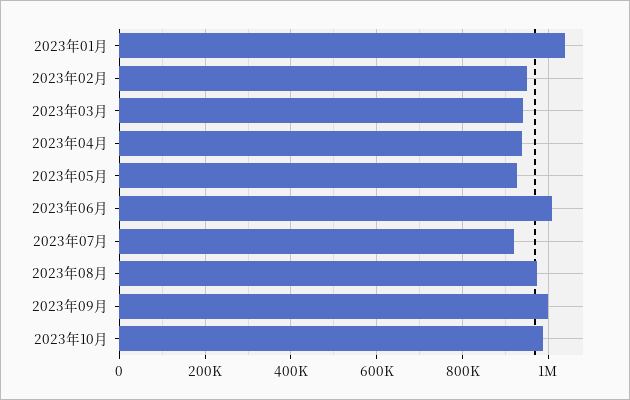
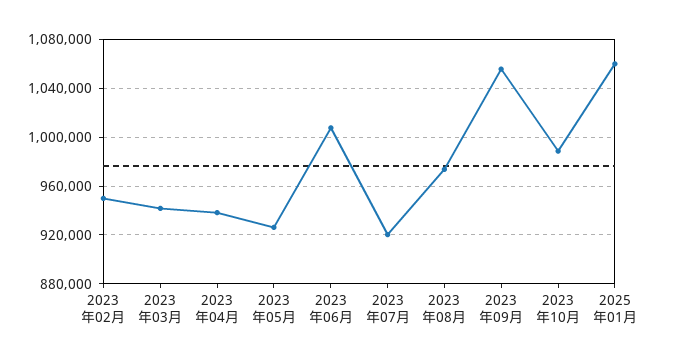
2023年01月: 1040000 -> none
2023年09月: 1000000 -> 1055000
2025年01月: none -> 1060000

